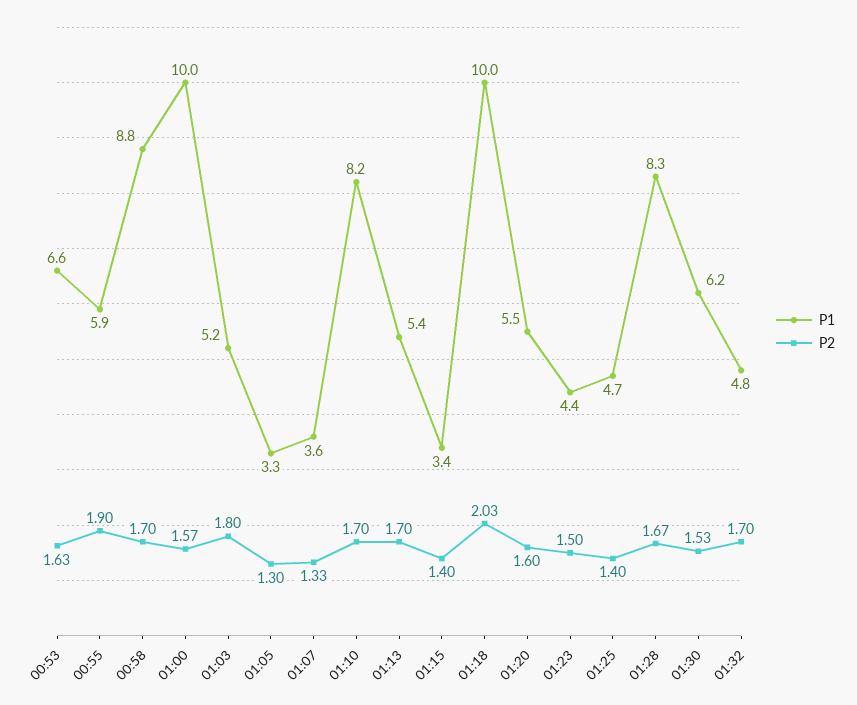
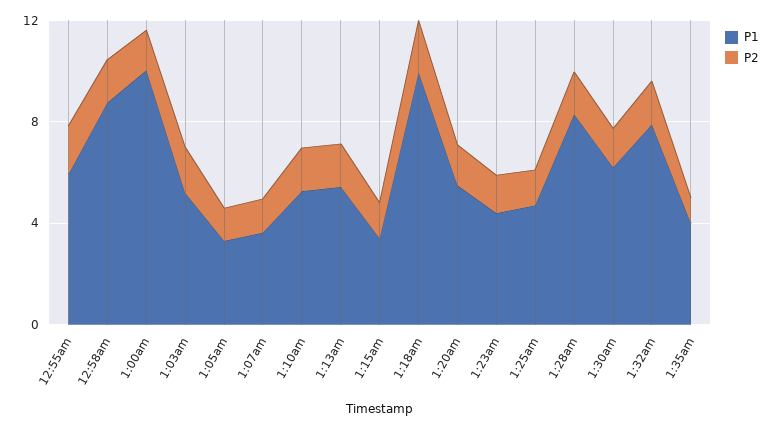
P1, 00:53: 6.6 -> none
P2, 00:53: 1.63 -> none
P1, 01:10: 8.2 -> 5
P1, 01:32: 4.8 -> 8
P1, 1:35am: none -> 4
P2, 1:35am: none -> 1

